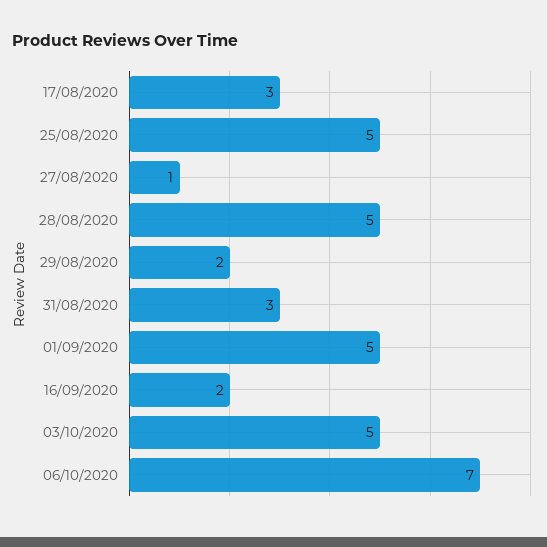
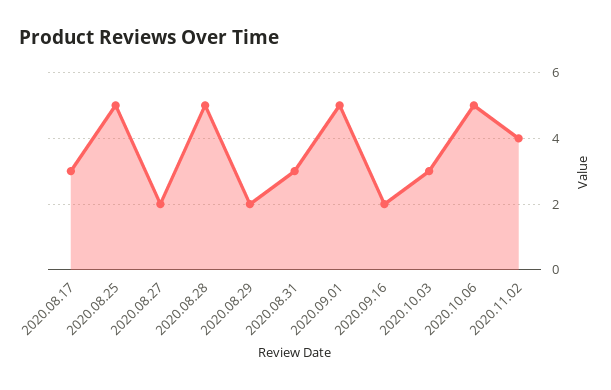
27/08/2020: 1 -> 2
03/10/2020: 5 -> 3
06/10/2020: 7 -> 5
2020.11.02: none -> 4

